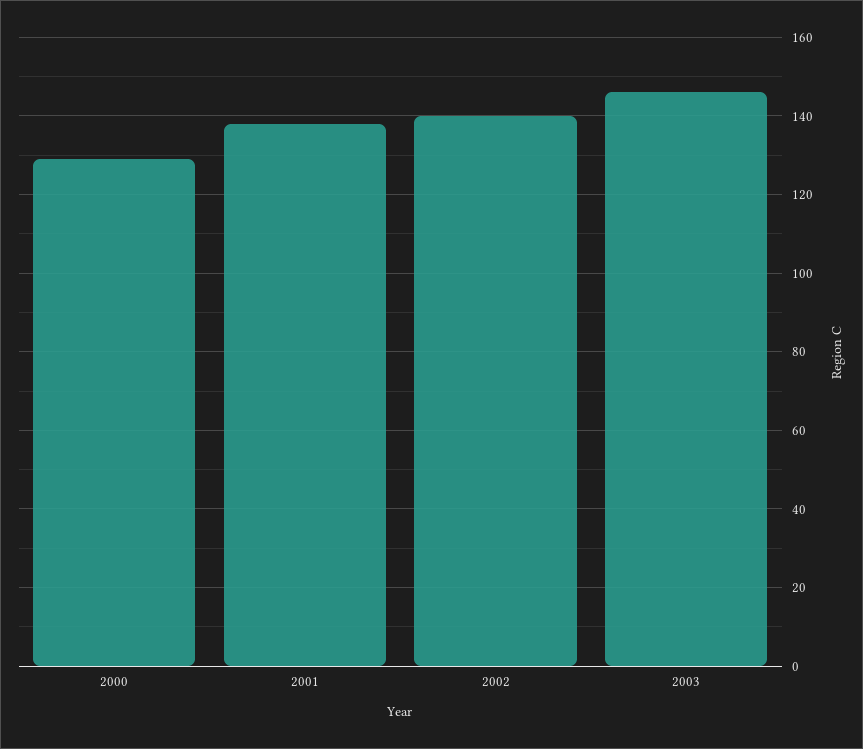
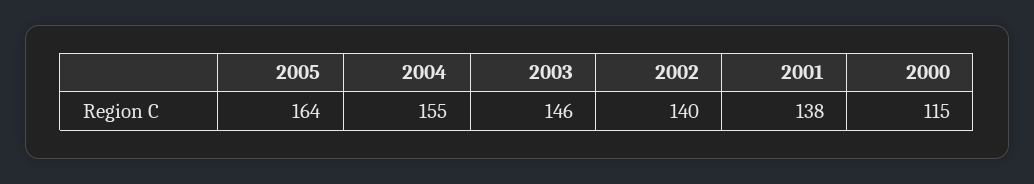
2000: 130 -> 115
2005: none -> 164
2004: none -> 155

